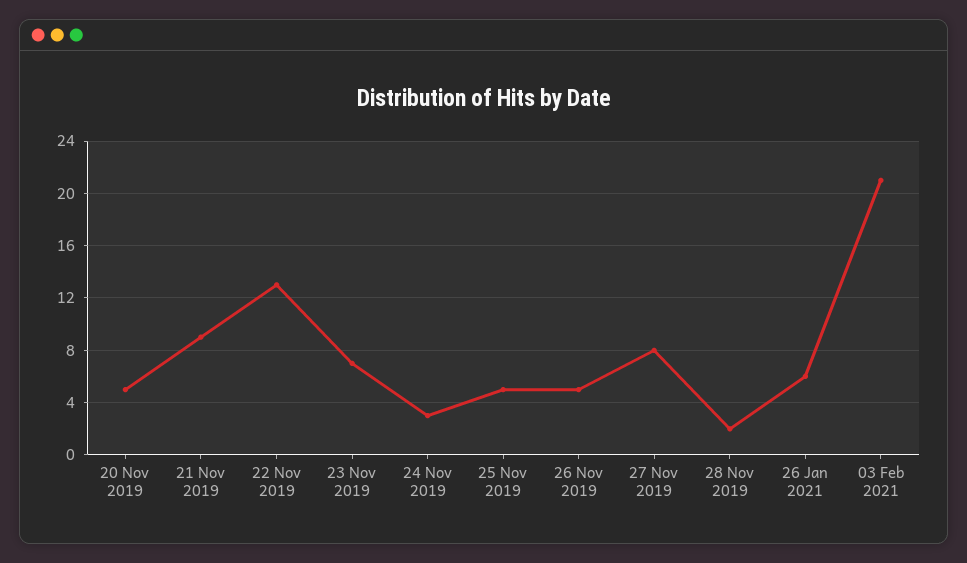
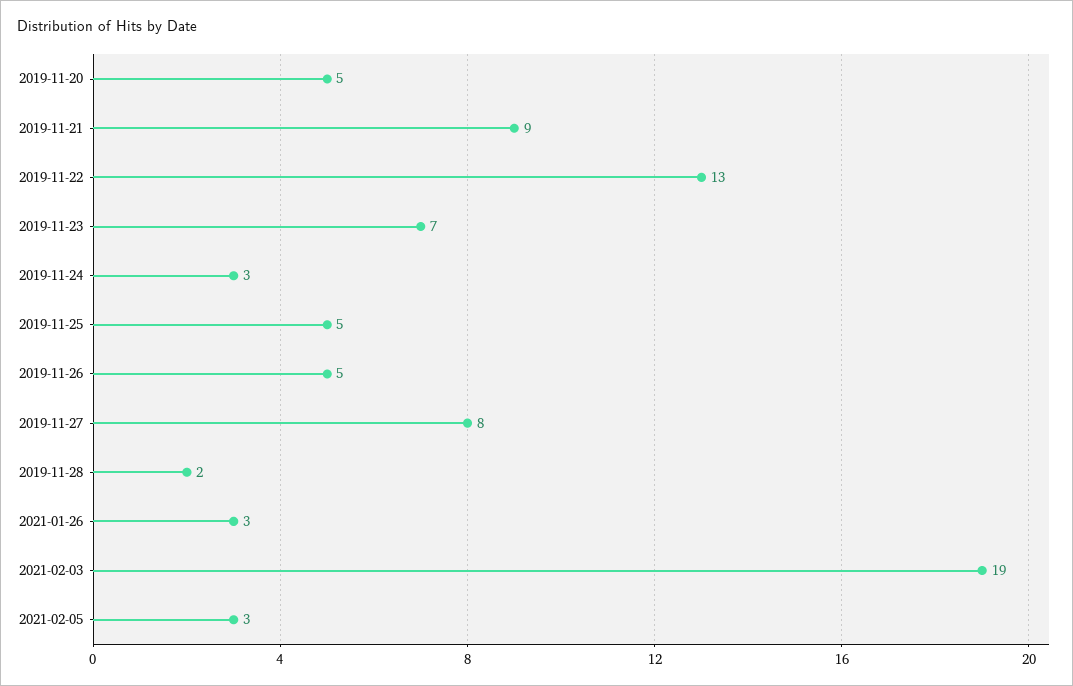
26 Jan 2021: 6 -> 3
03 Feb 2021: 21 -> 19
2021-02-05: none -> 3

